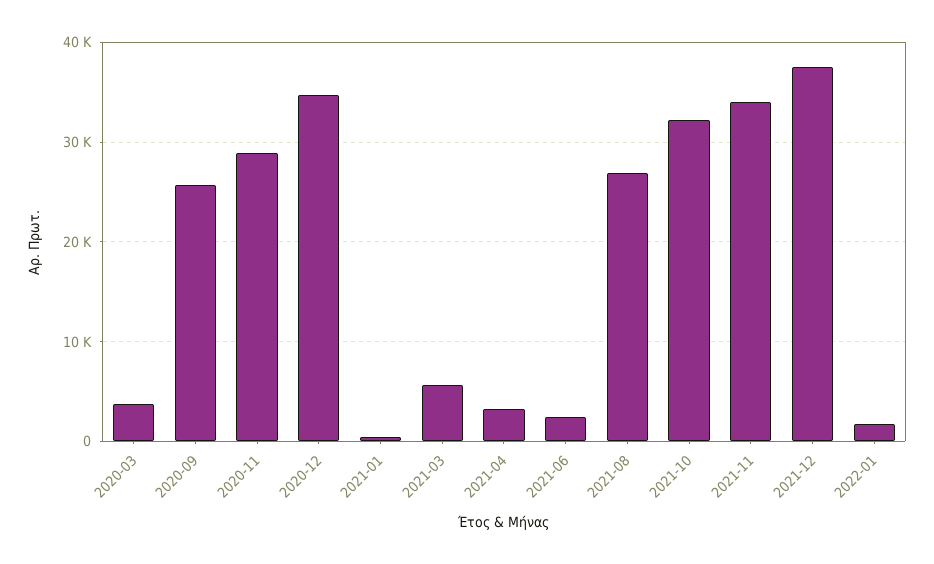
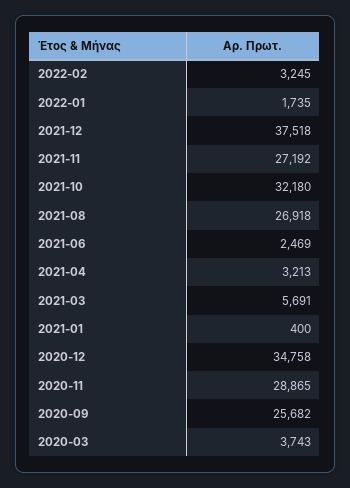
2021-11: 34000 -> 27192
2022-02: none -> 3245

